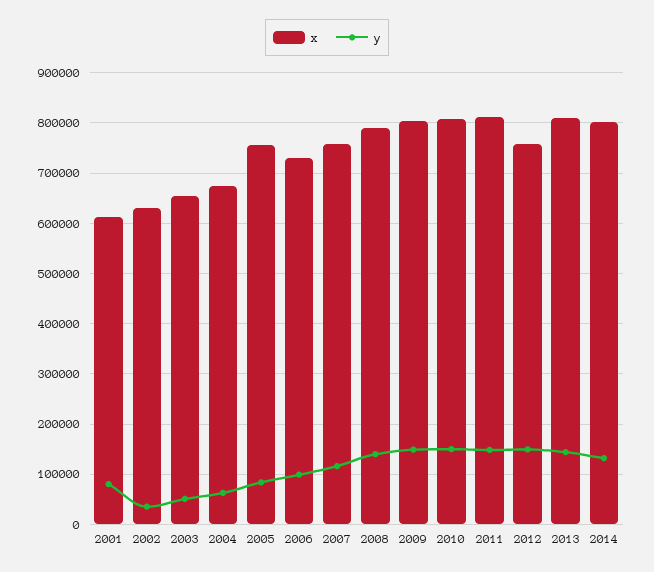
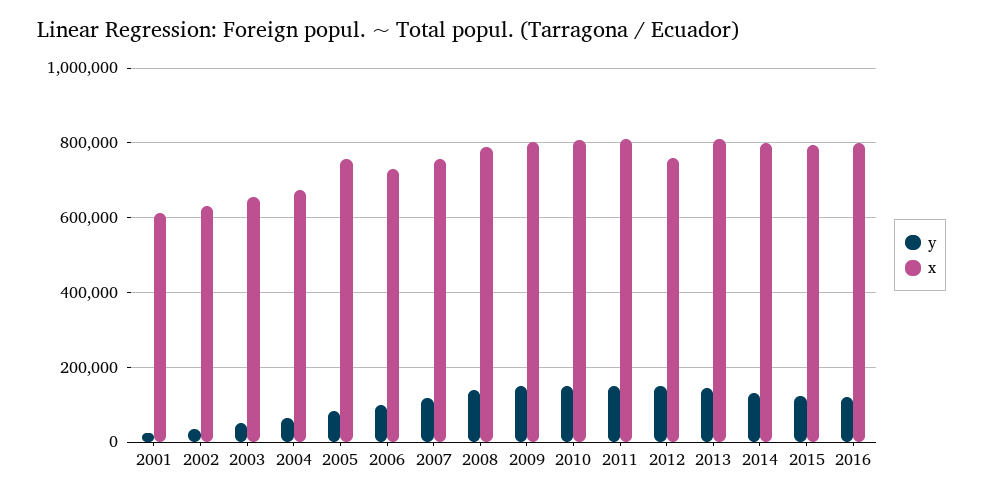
y, 2001: 80000 -> 20000
y, 2015: none -> 120000
x, 2015: none -> 800000
y, 2016: none -> 120000
x, 2016: none -> 800000

